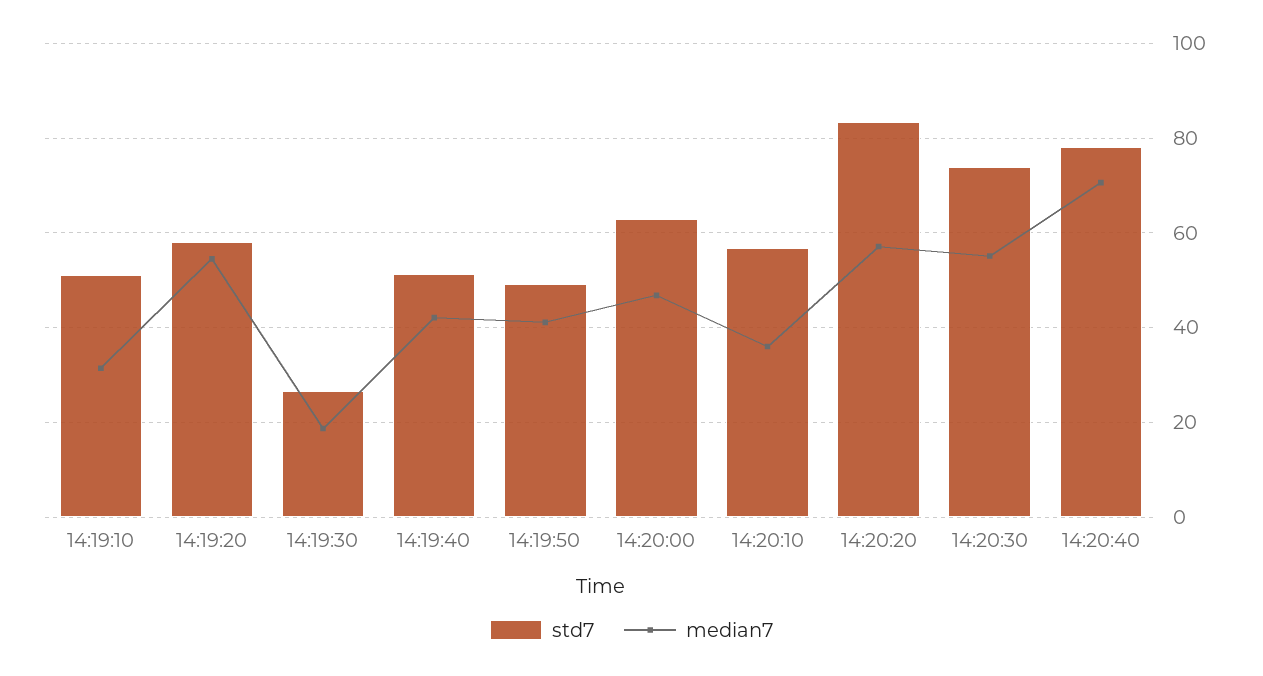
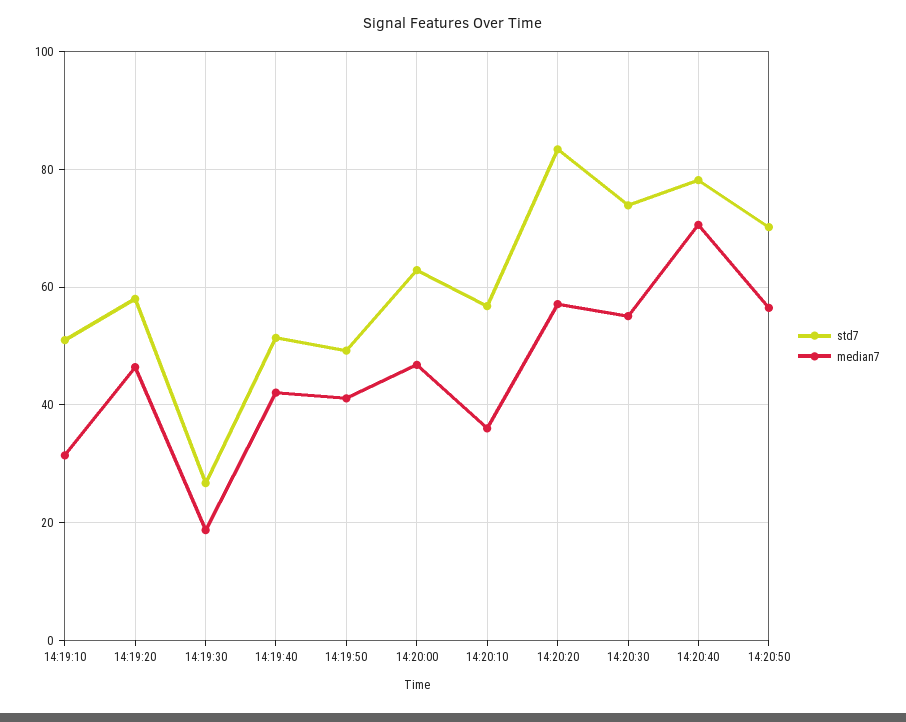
median7, 14:19:20: 54 -> 46
std7, 14:20:50: none -> 70
median7, 14:20:50: none -> 56

